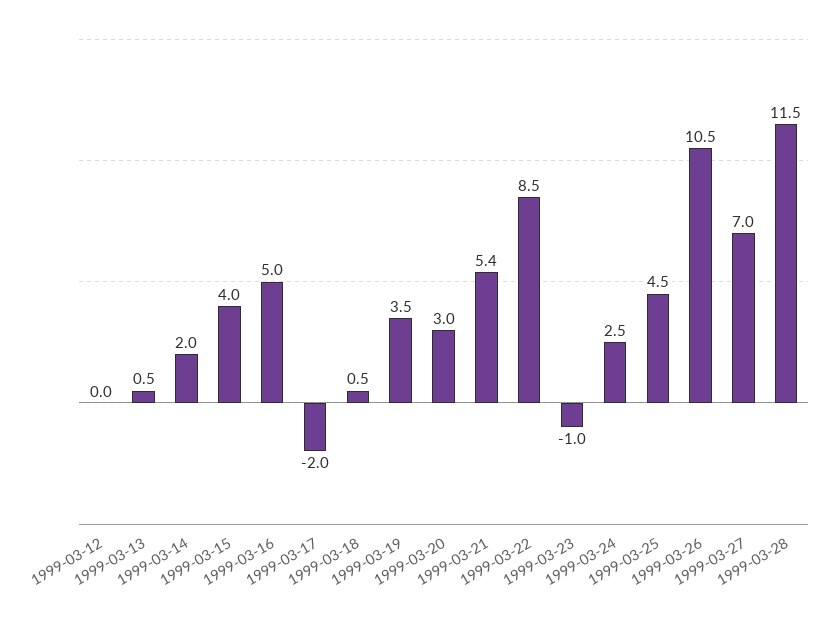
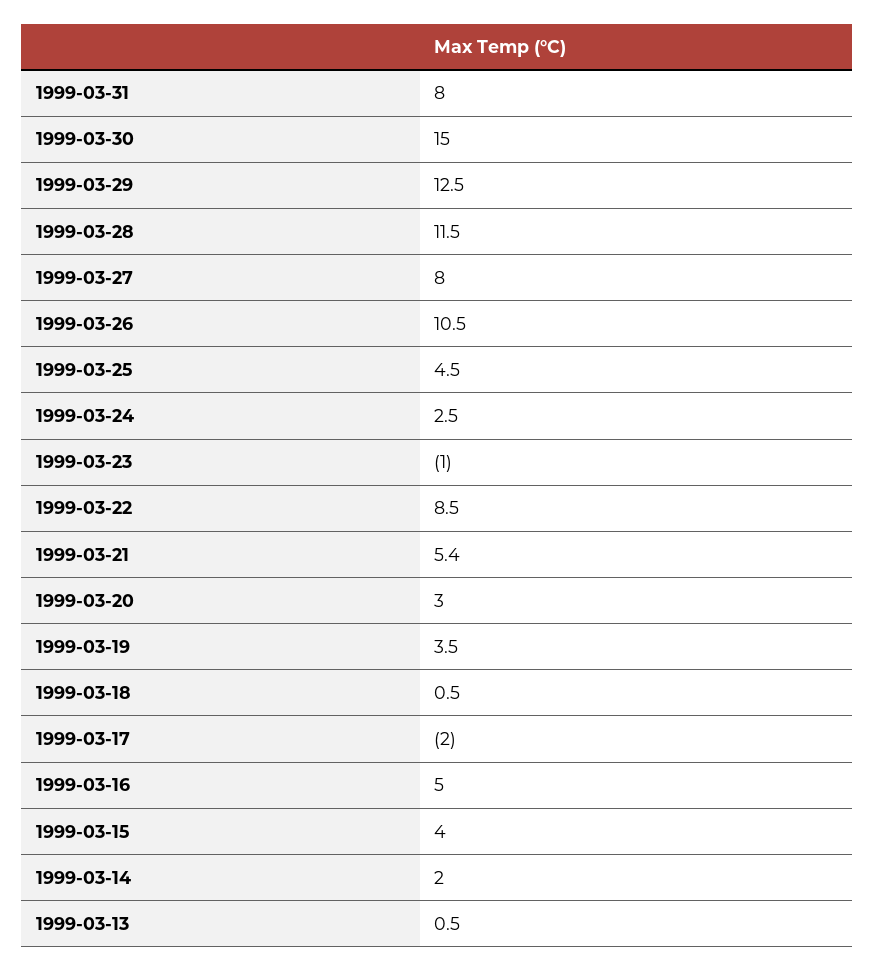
1999-03-12: 0 -> none
1999-03-27: 7 -> 8
1999-03-31: none -> 8
1999-03-30: none -> 15
1999-03-29: none -> 12.5

